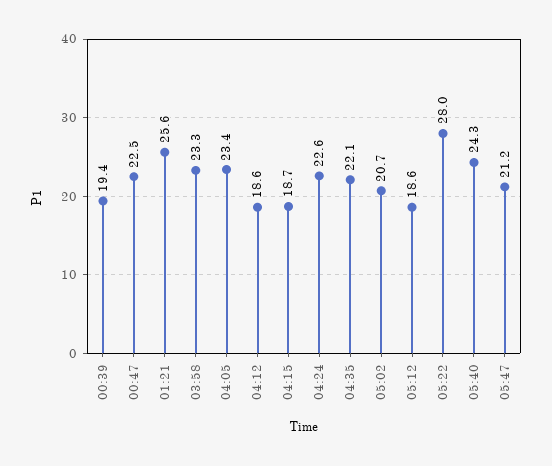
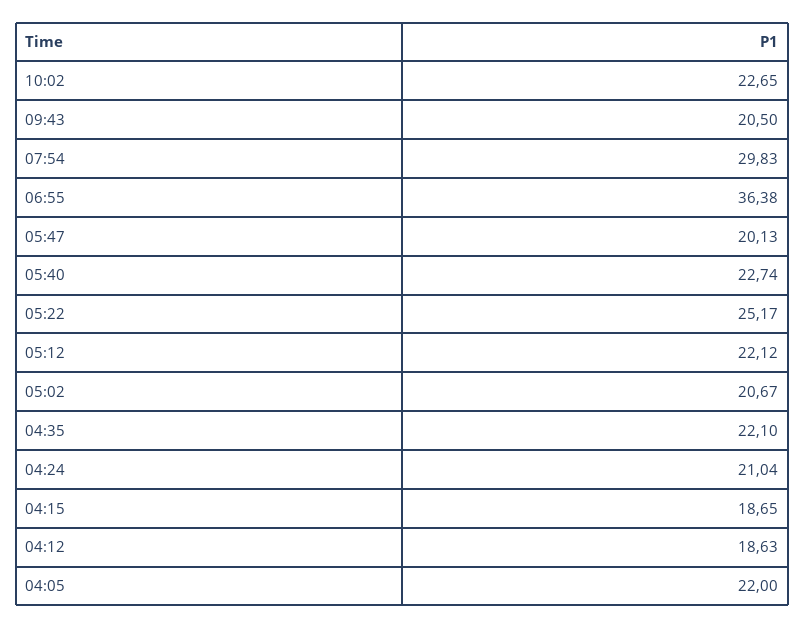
00:39: 19.4 -> none
00:47: 22.5 -> none
01:21: 25.6 -> none
03:58: 23.3 -> none
04:05: 23.4 -> 22
04:24: 22.6 -> 21.04
05:12: 18.6 -> 22.12
05:22: 28 -> 25.17
05:40: 24.3 -> 22.74
05:47: 21.2 -> 20.13
10:02: none -> 22.65
09:43: none -> 20.5
07:54: none -> 29.83
06:55: none -> 36.38

